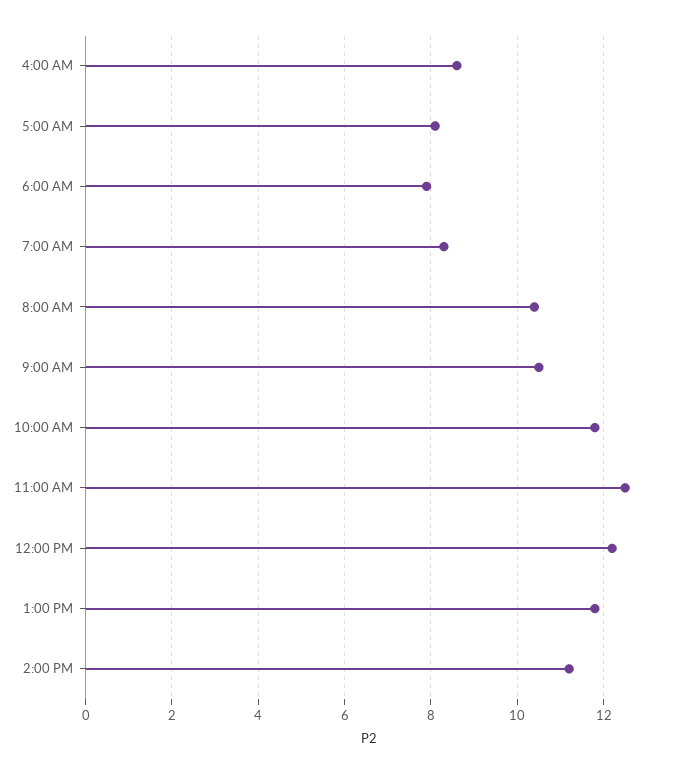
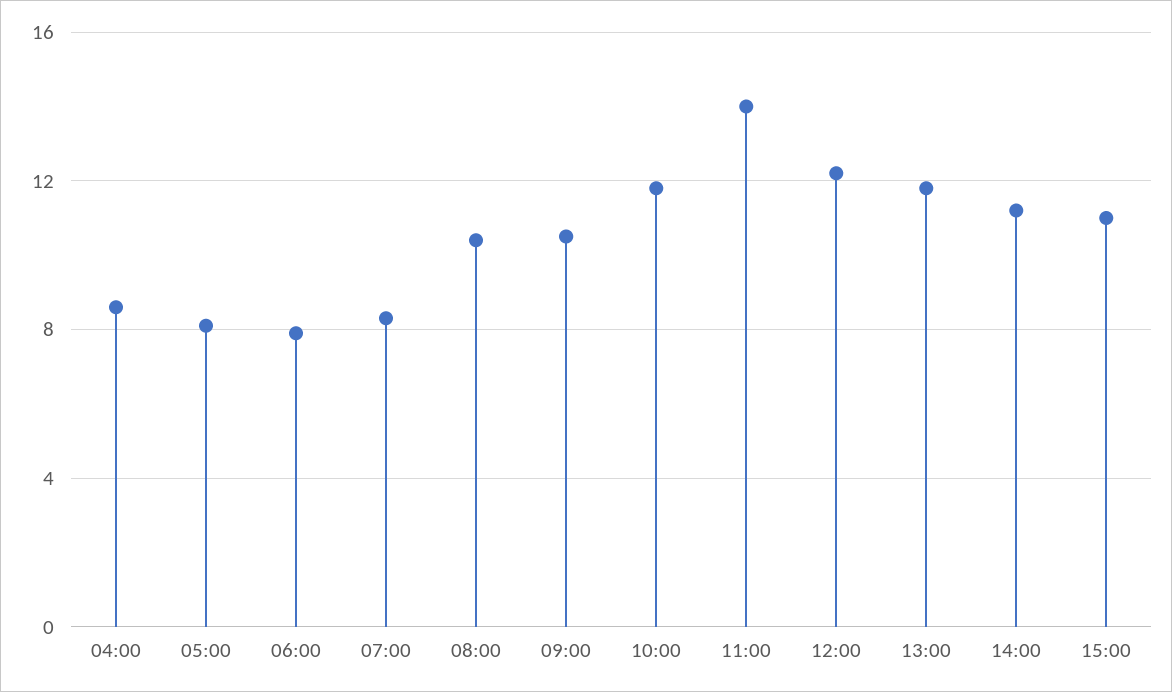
11:00 AM: 12.5 -> 14
15:00: none -> 11

